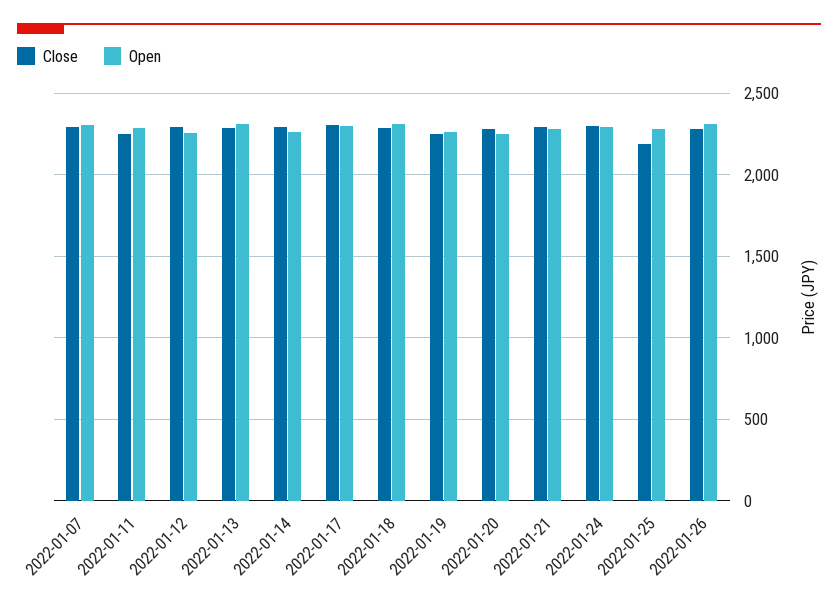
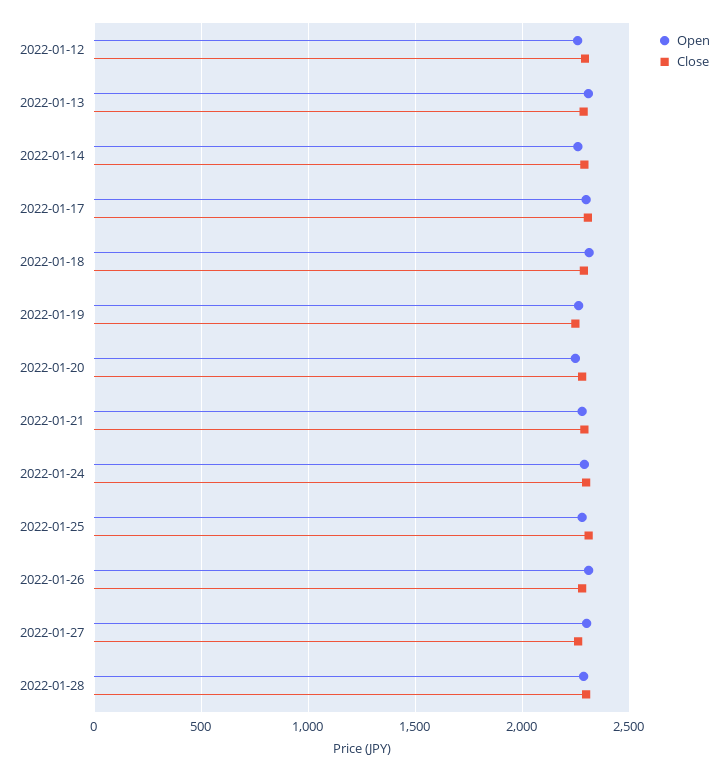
Close, 2022-01-07: 2300 -> none
Open, 2022-01-07: 2300 -> none
Close, 2022-01-11: 2250 -> none
Open, 2022-01-11: 2300 -> none
Close, 2022-01-25: 2200 -> 2300
Open, 2022-01-27: none -> 2300
Close, 2022-01-27: none -> 2250
Open, 2022-01-28: none -> 2300
Close, 2022-01-28: none -> 2300

